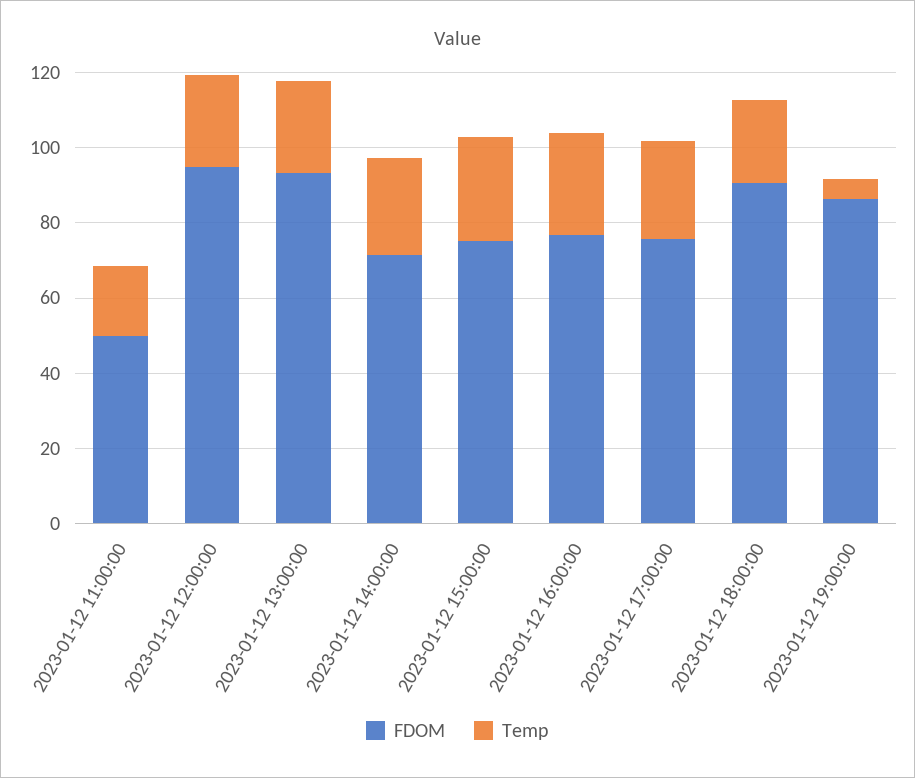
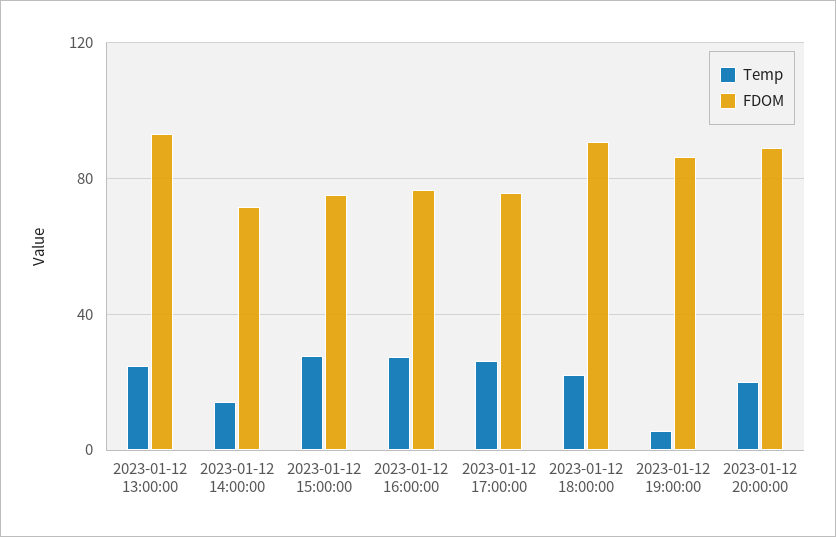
FDOM, 2023-01-12 11:00:00: 50 -> none
Temp, 2023-01-12 11:00:00: 20 -> none
FDOM, 2023-01-12 12:00:00: 95 -> none
Temp, 2023-01-12 12:00:00: 25 -> none
Temp, 2023-01-12 14:00:00: 25 -> 15
Temp, 2023-01-12 20:00:00: none -> 20
FDOM, 2023-01-12 20:00:00: none -> 90

